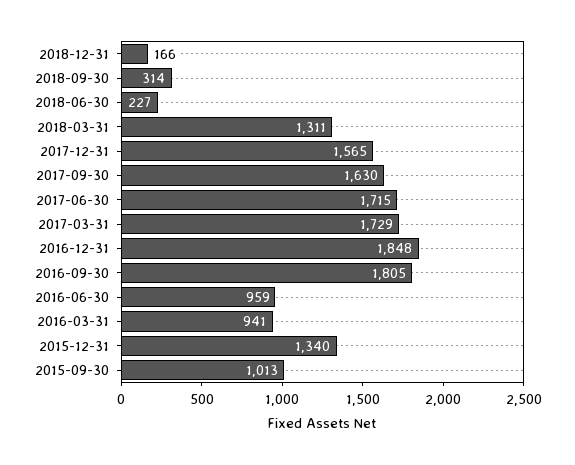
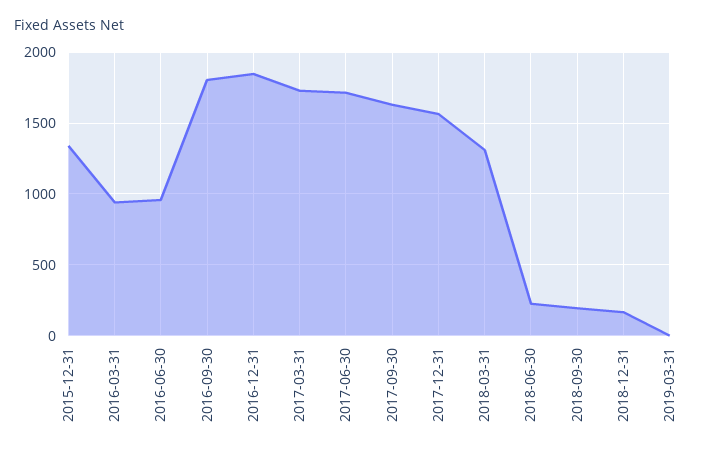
2018-09-30: 314 -> 200
2015-09-30: 1013 -> none
2019-03-31: none -> 0

